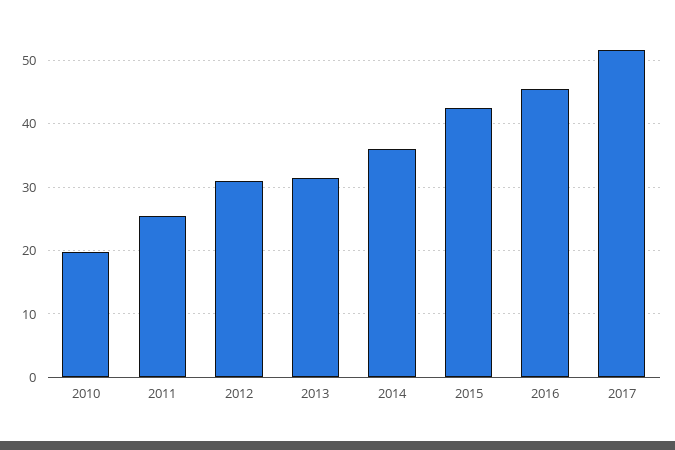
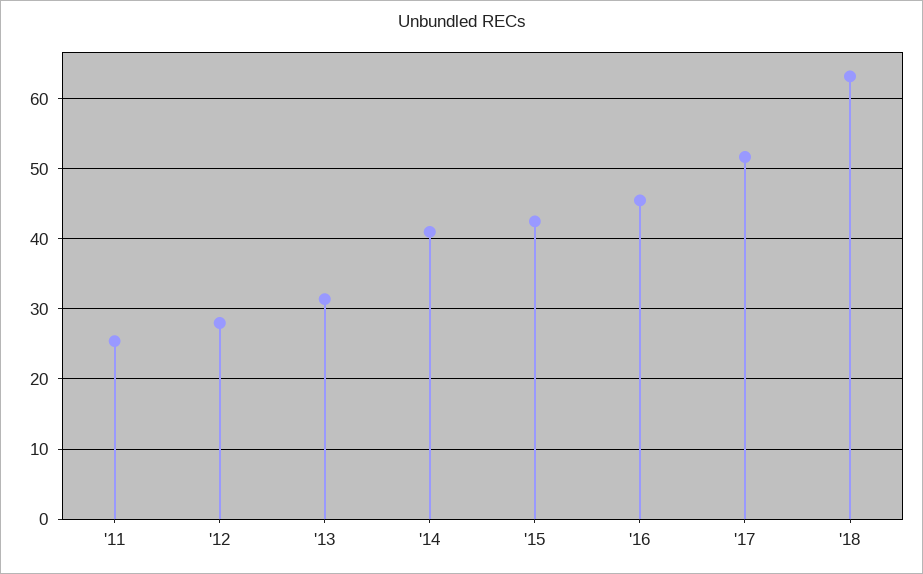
2010: 20 -> none
2012: 31 -> 28
2014: 36 -> 41
'18: none -> 63

